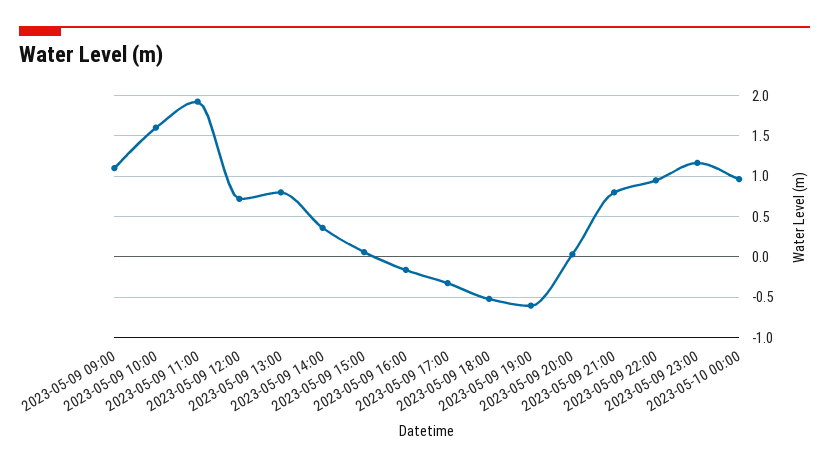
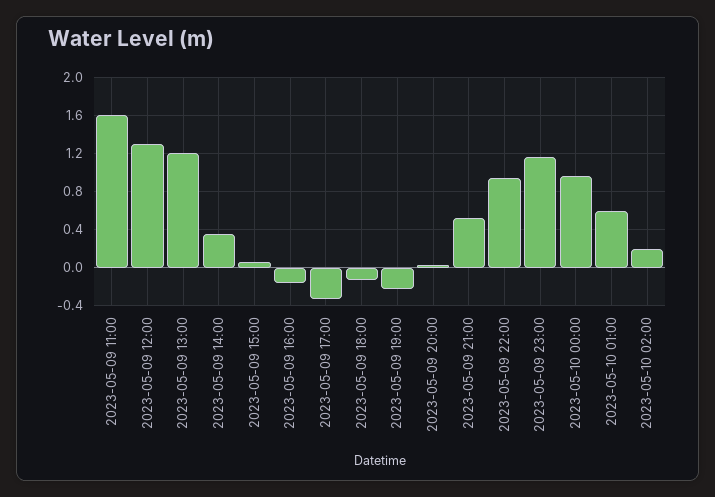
2023-05-09 09:00: 1.1 -> none
2023-05-09 10:00: 1.6 -> none
2023-05-09 11:00: 1.9 -> 1.6
2023-05-09 12:00: 0.7 -> 1.3
2023-05-09 13:00: 0.8 -> 1.2
2023-05-09 18:00: -0.5 -> -0.1
2023-05-09 19:00: -0.6 -> -0.2
2023-05-09 21:00: 0.8 -> 0.5
2023-05-10 01:00: none -> 0.6
2023-05-10 02:00: none -> 0.2

